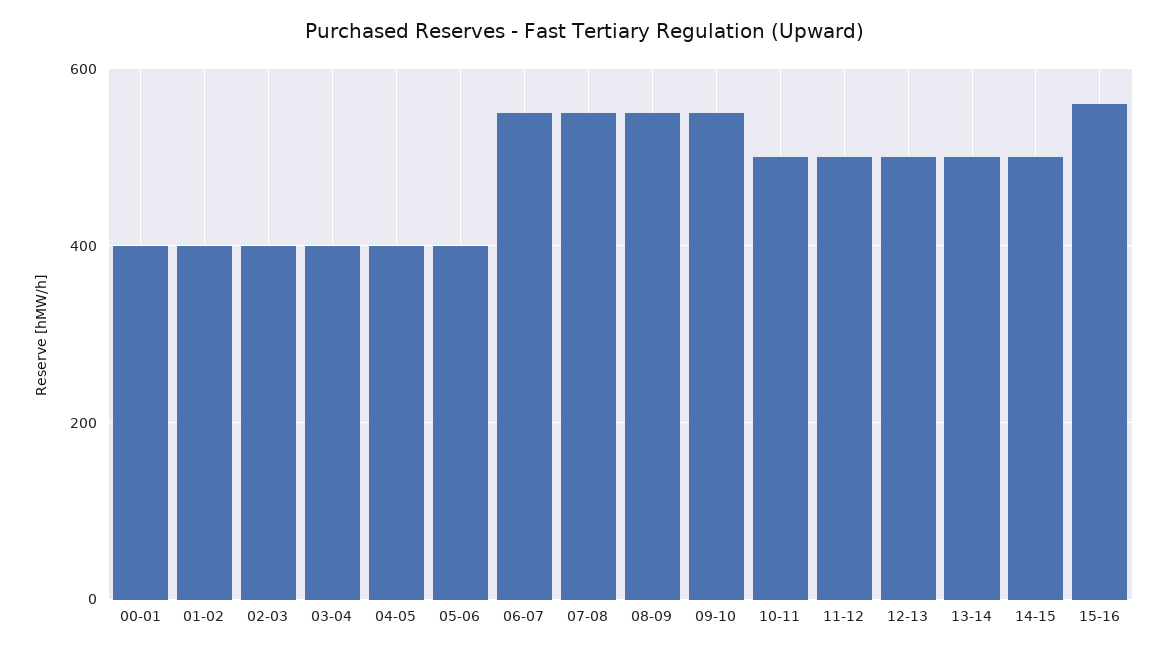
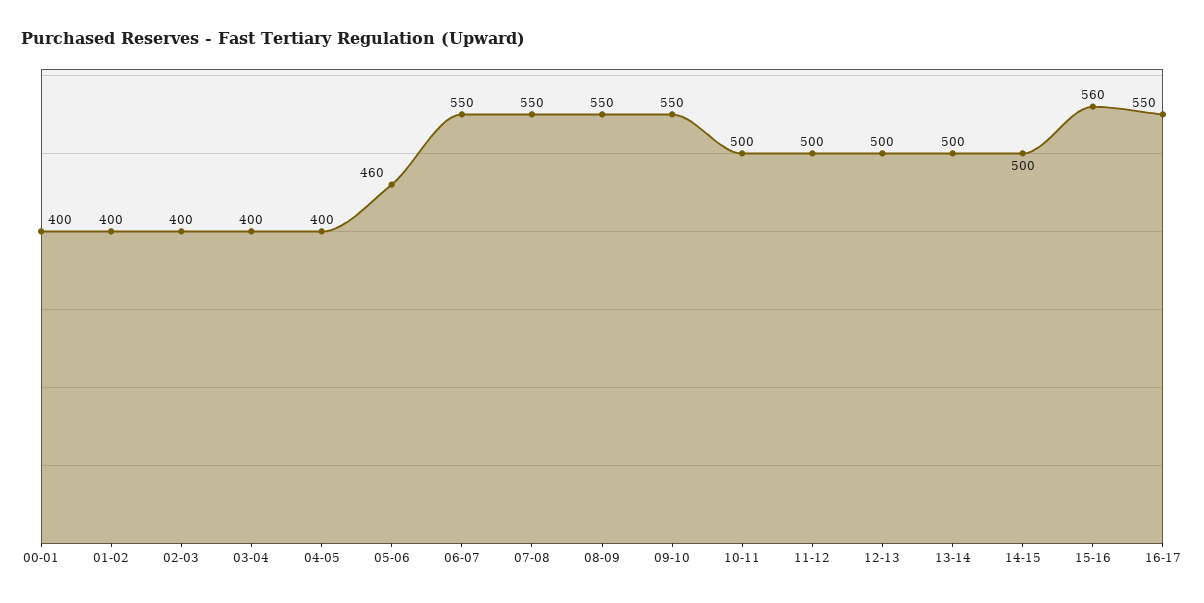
05-06: 400 -> 460
16-17: none -> 550

